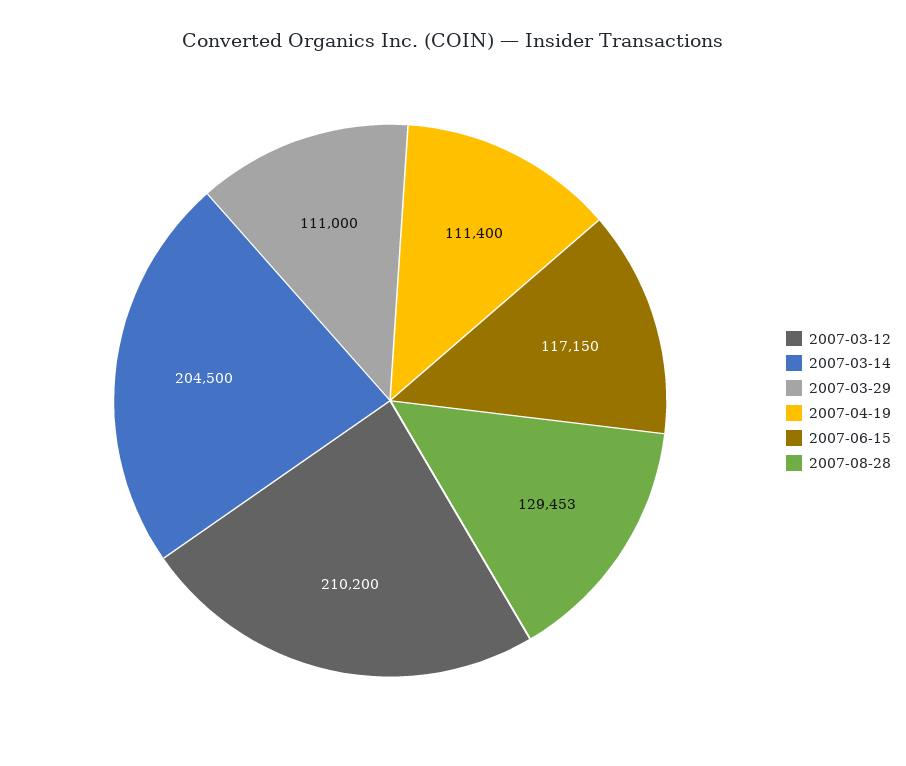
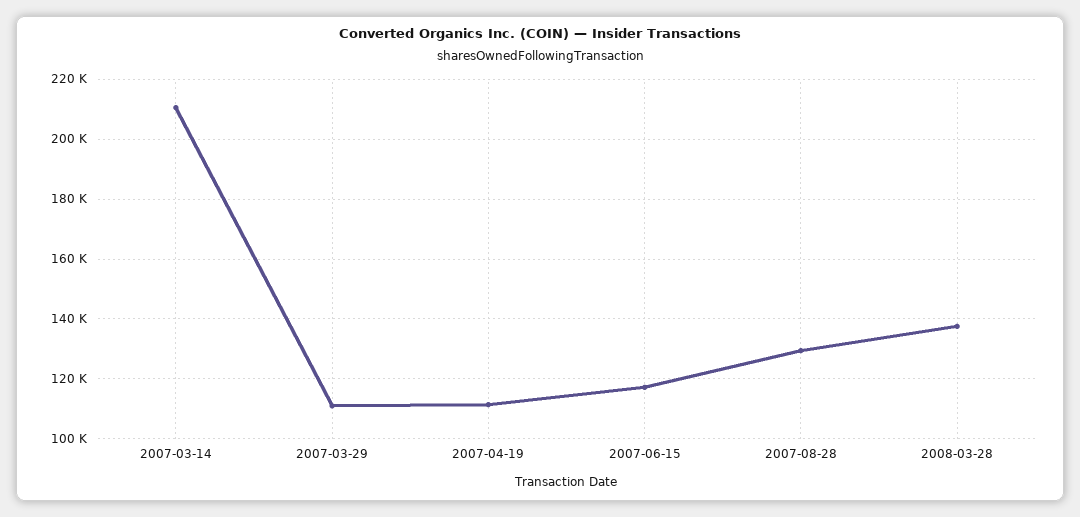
2007-03-12: 210200 -> none
2007-03-14: 204500 -> 210000
2008-03-28: none -> 137500

